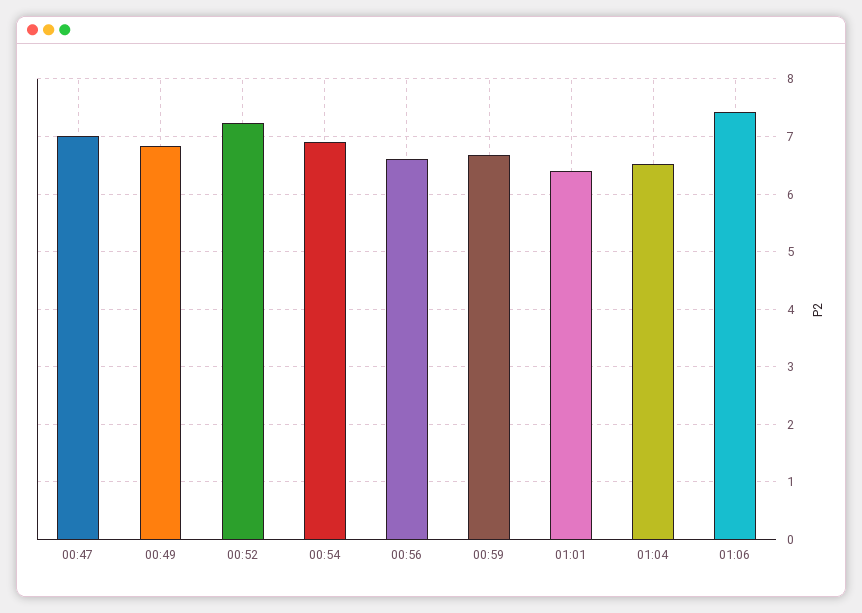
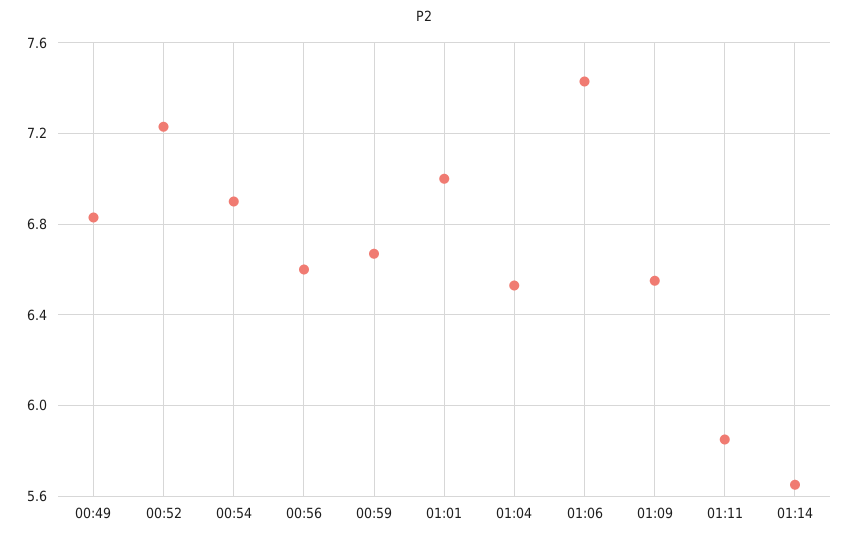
00:47: 7 -> none
01:01: 6.4 -> 7
01:09: none -> 6.55
01:11: none -> 5.85
01:14: none -> 5.65

